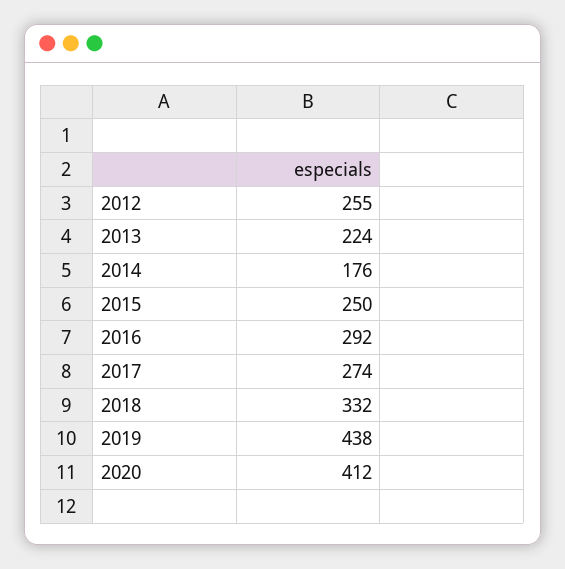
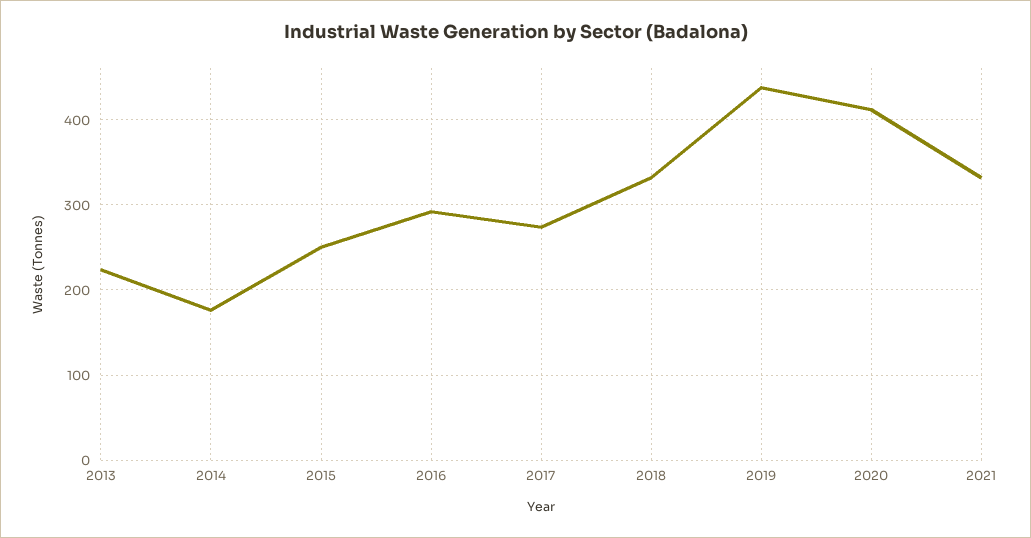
2012: 255 -> none
2021: none -> 330

